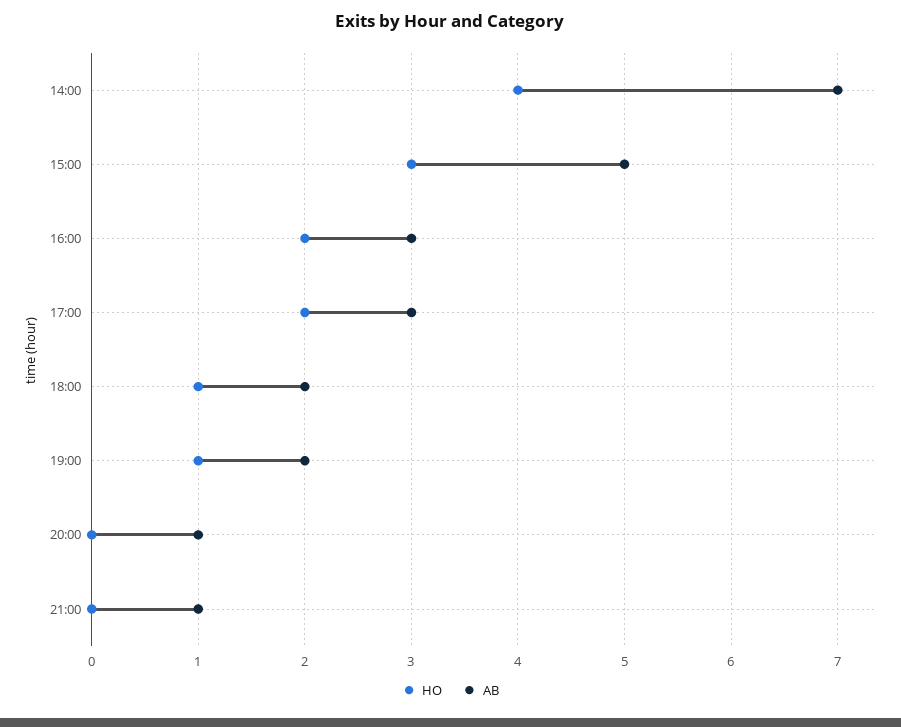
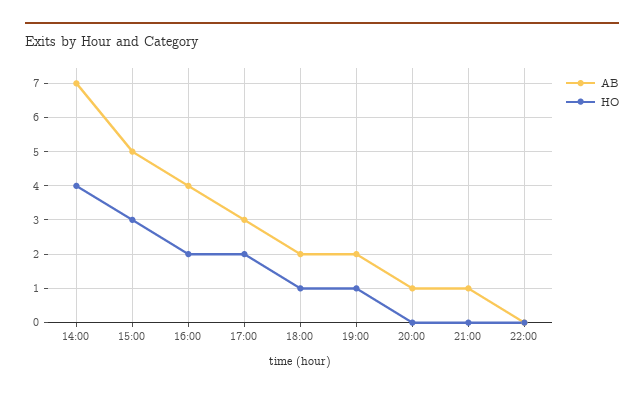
AB, 16:00: 3 -> 4
AB, 22:00: none -> 0
HO, 22:00: none -> 0

